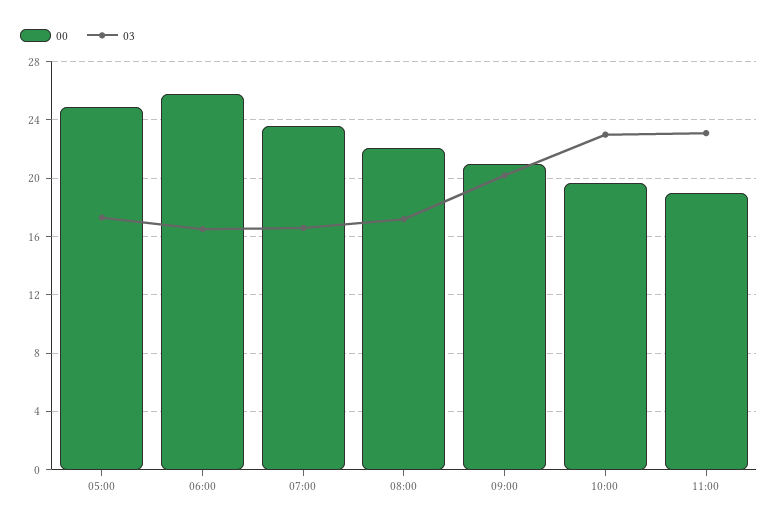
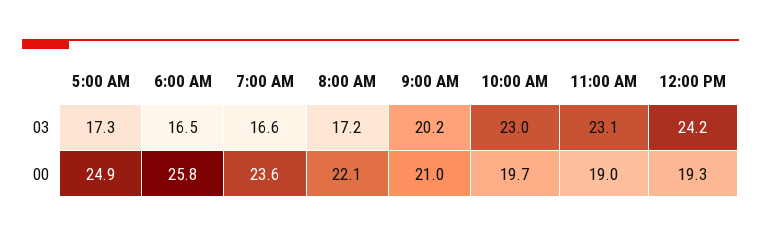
03, 12:00 PM: none -> 24.2
00, 12:00 PM: none -> 19.3

